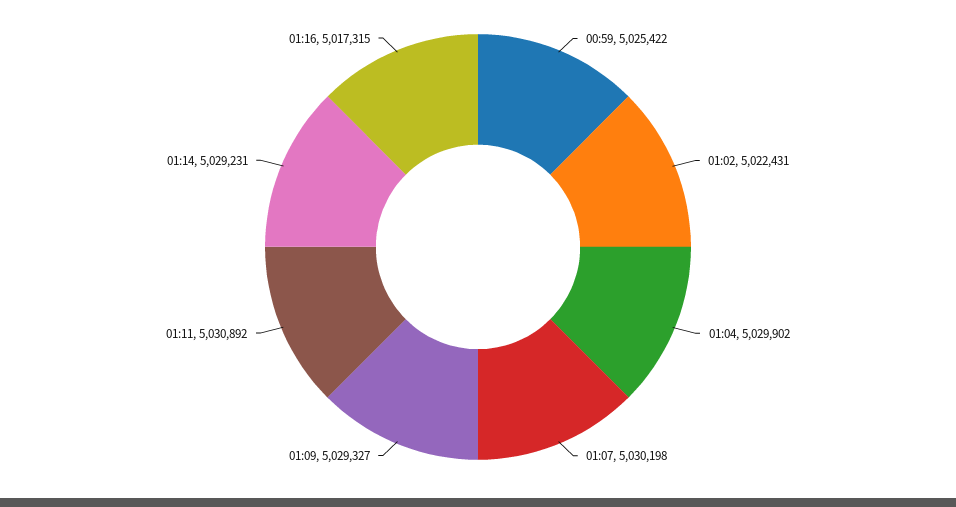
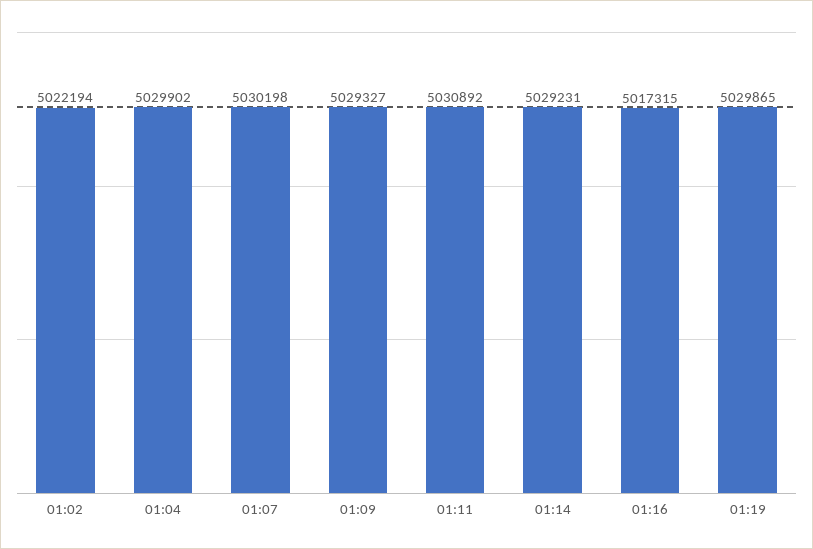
00:59: 5025422 -> none
01:02: 5022431 -> 5022194
01:19: none -> 5029865

